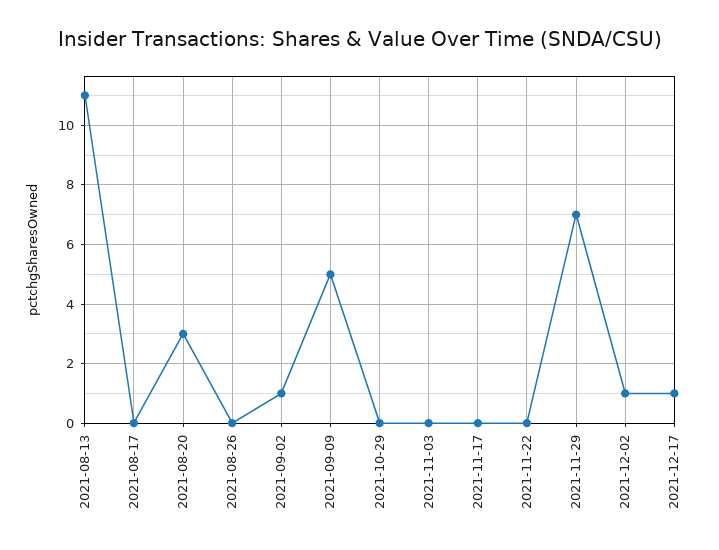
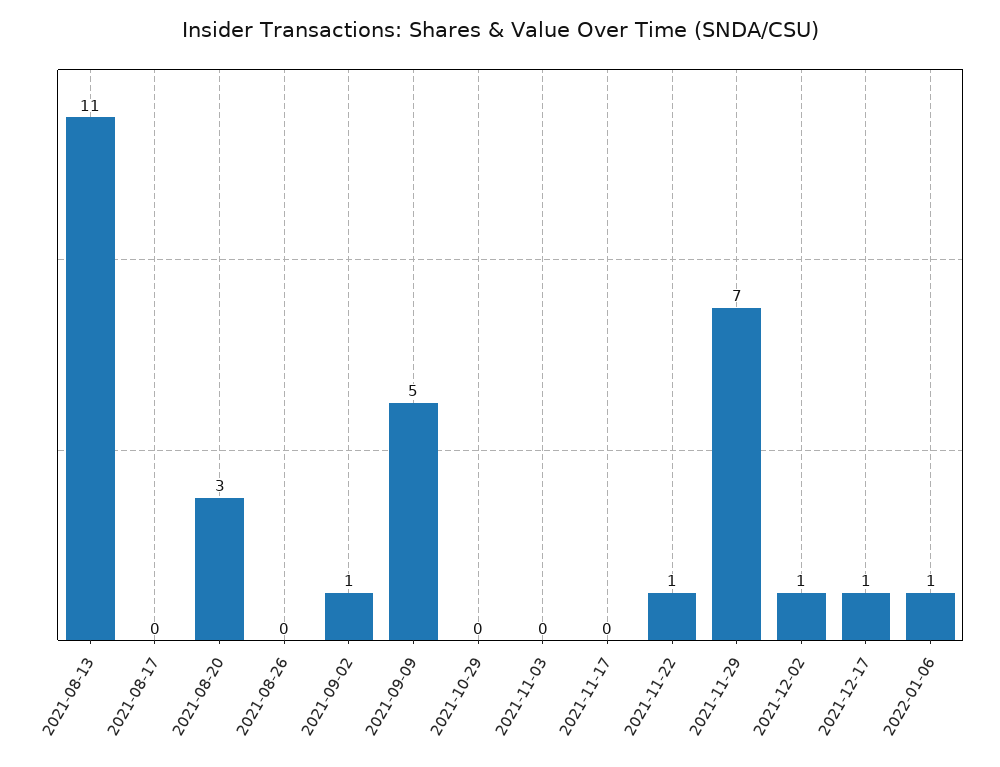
2021-11-22: 0 -> 1
2022-01-06: none -> 1

